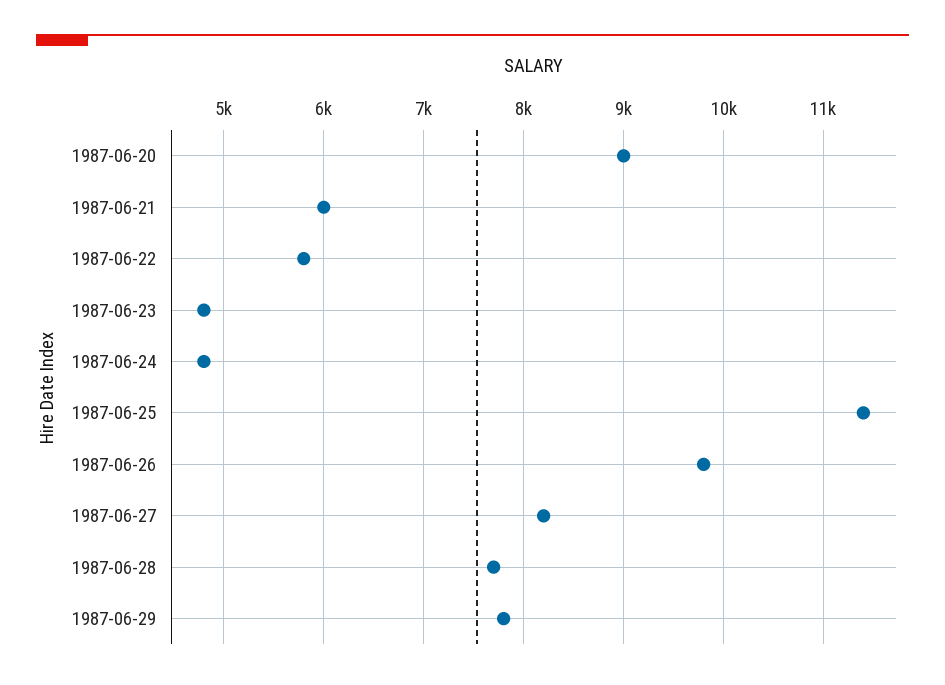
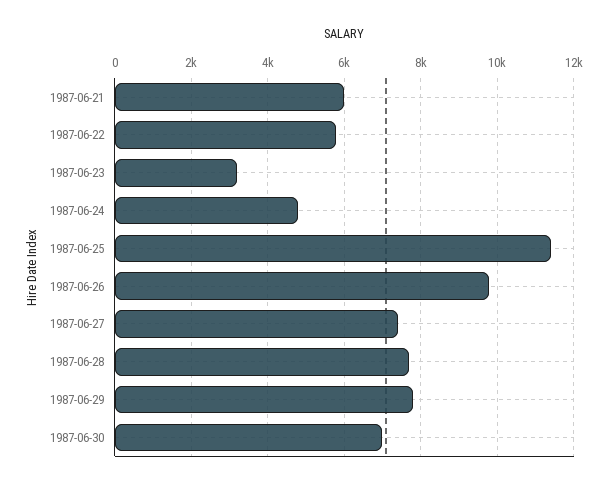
1987-06-20: 9000 -> none
1987-06-23: 4800 -> 3200
1987-06-27: 8200 -> 7400
1987-06-30: none -> 7000

